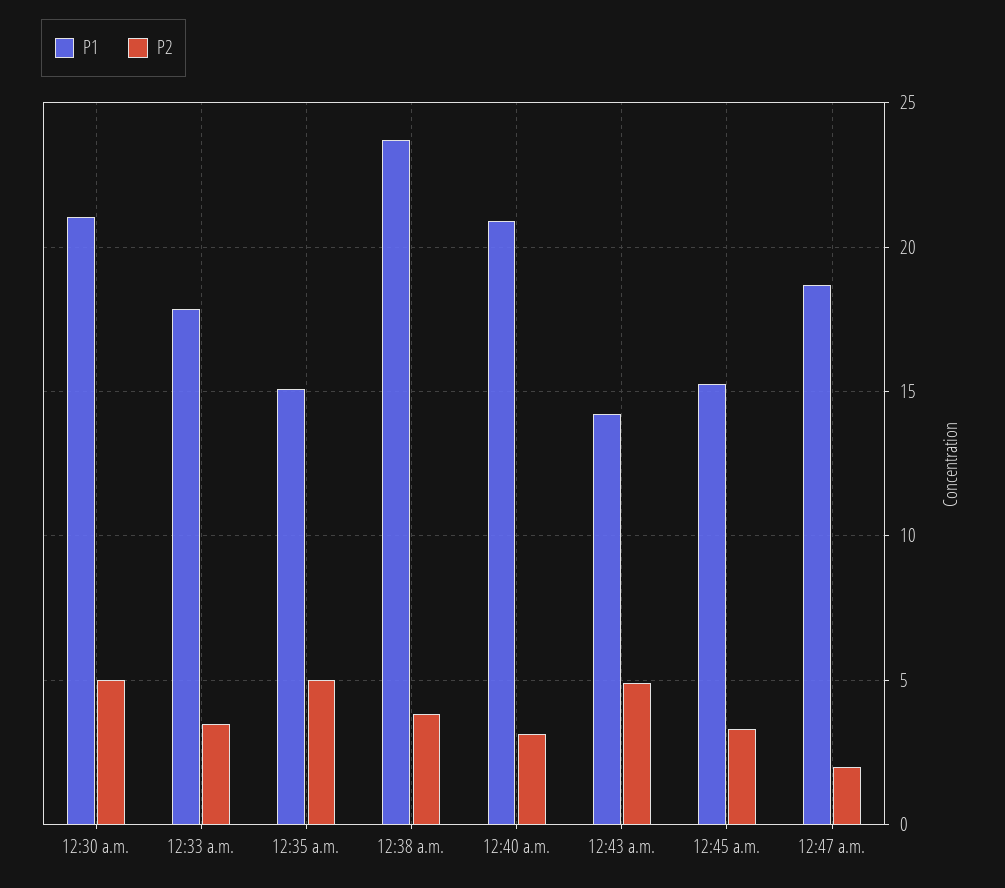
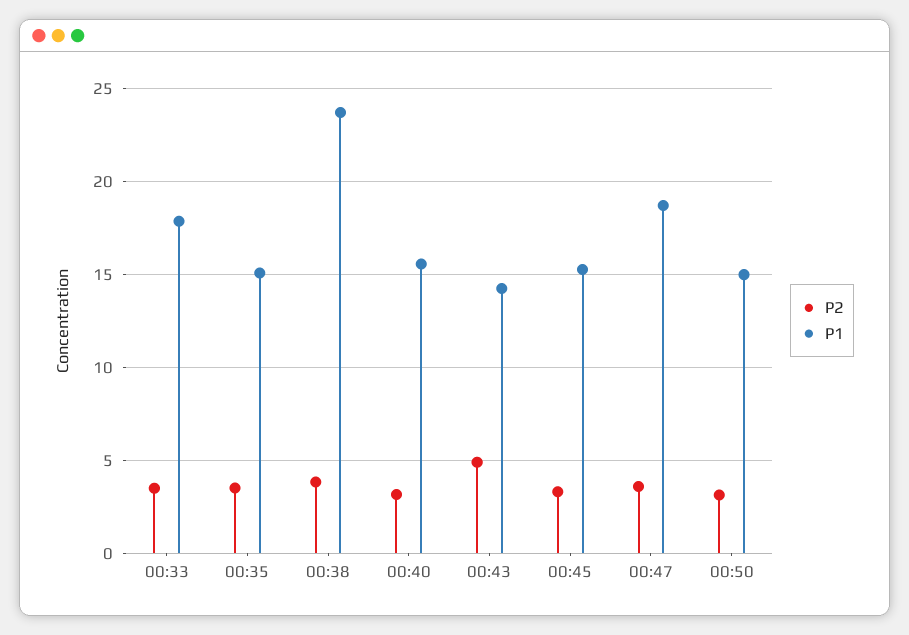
P1, 12:30 a.m.: 21 -> none
P2, 12:30 a.m.: 5 -> none
P2, 12:35 a.m.: 5 -> 3.5
P1, 12:40 a.m.: 21 -> 15.5
P2, 12:47 a.m.: 2 -> 3.5
P2, 00:50: none -> 3
P1, 00:50: none -> 15

